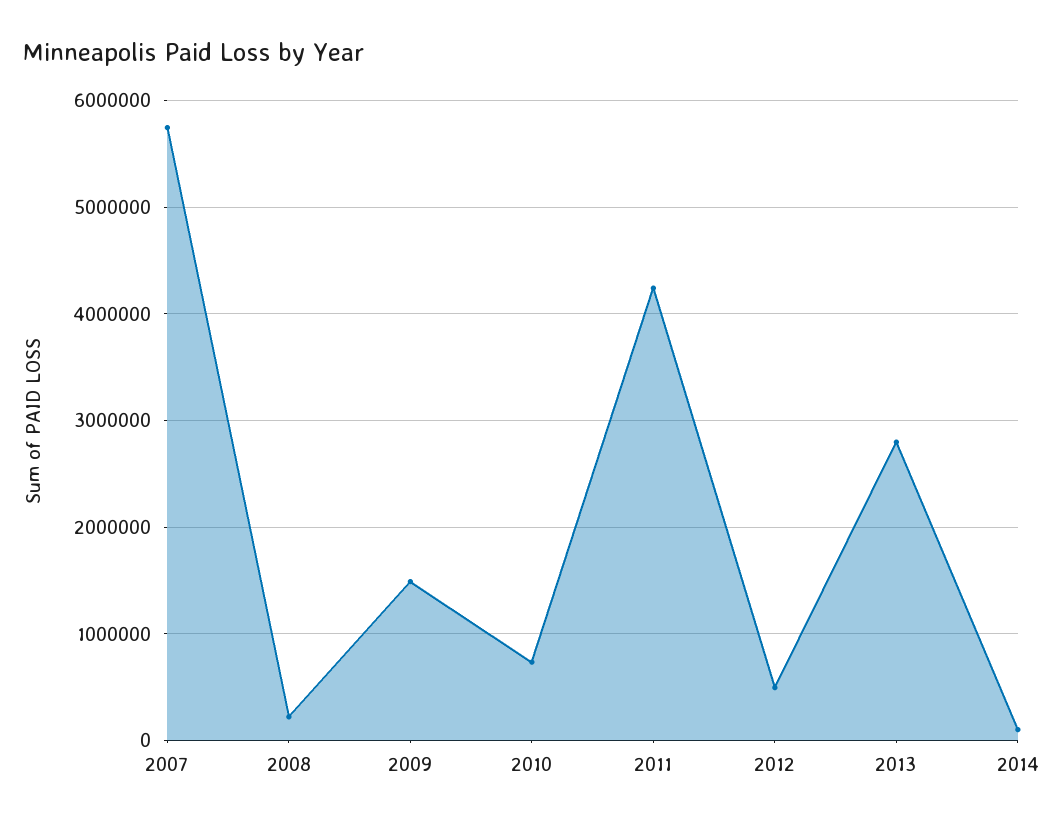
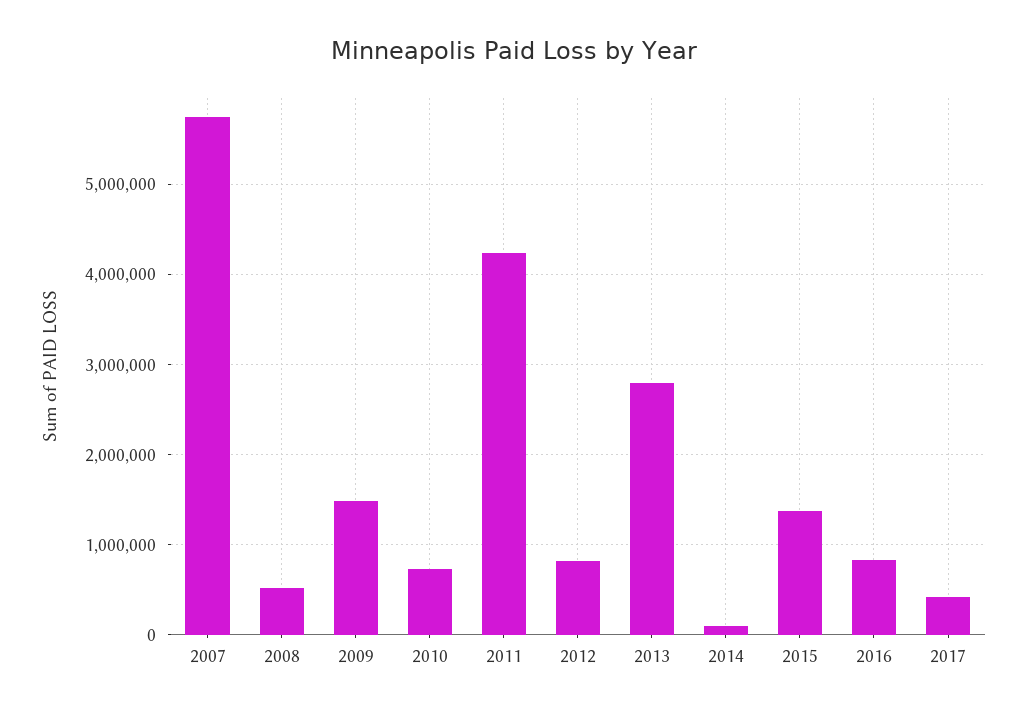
2008: 200000 -> 500000
2012: 500000 -> 800000
2015: none -> 1400000
2016: none -> 800000
2017: none -> 400000

